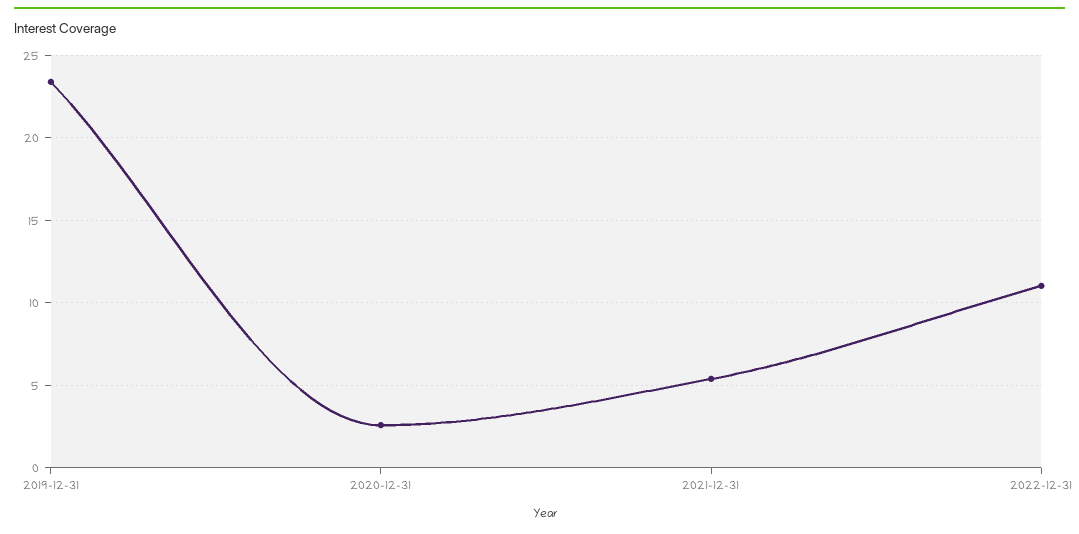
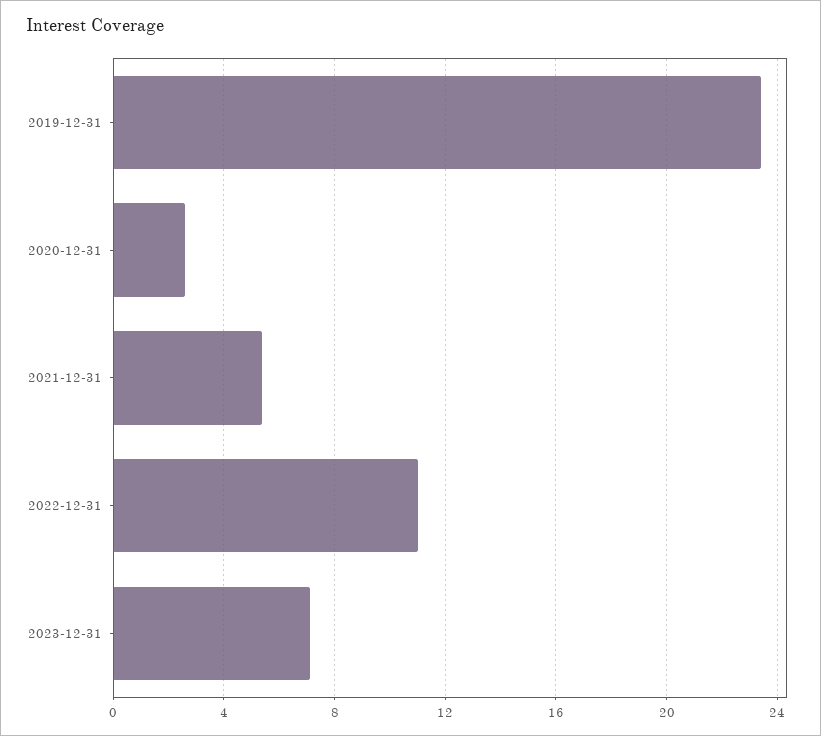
2023-12-31: none -> 7

